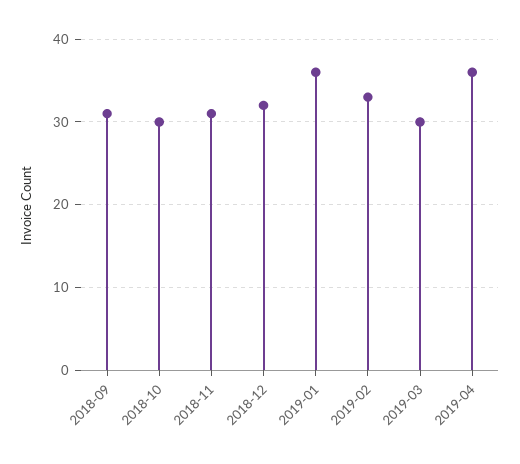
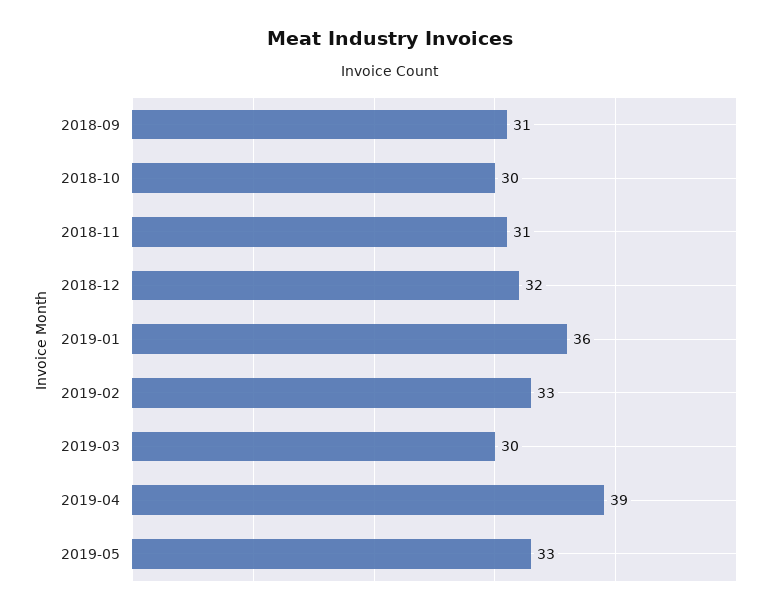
2019-04: 36 -> 39
2019-05: none -> 33

